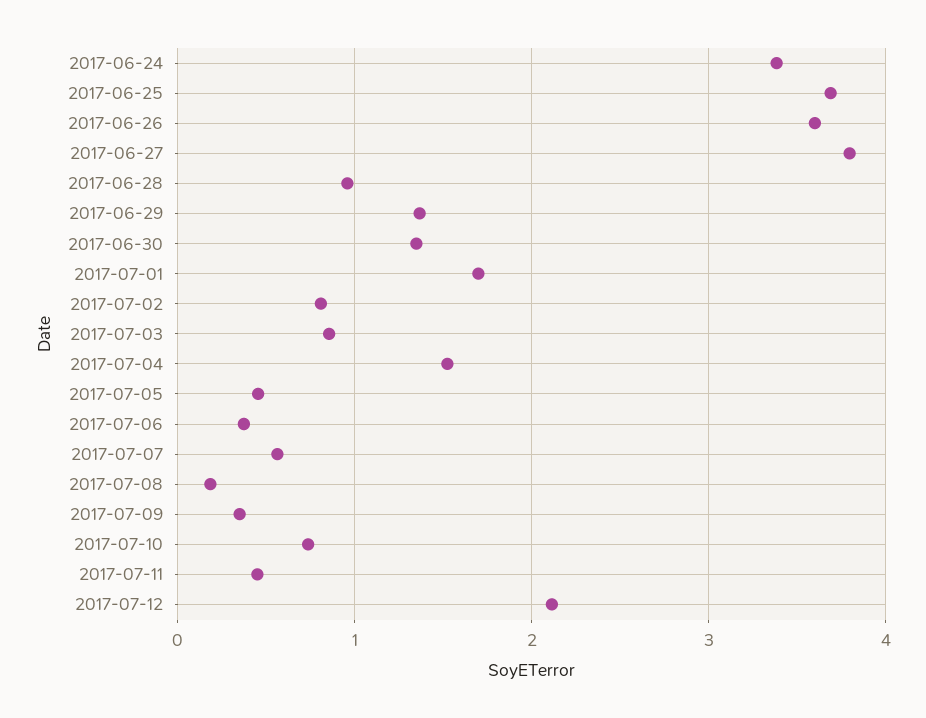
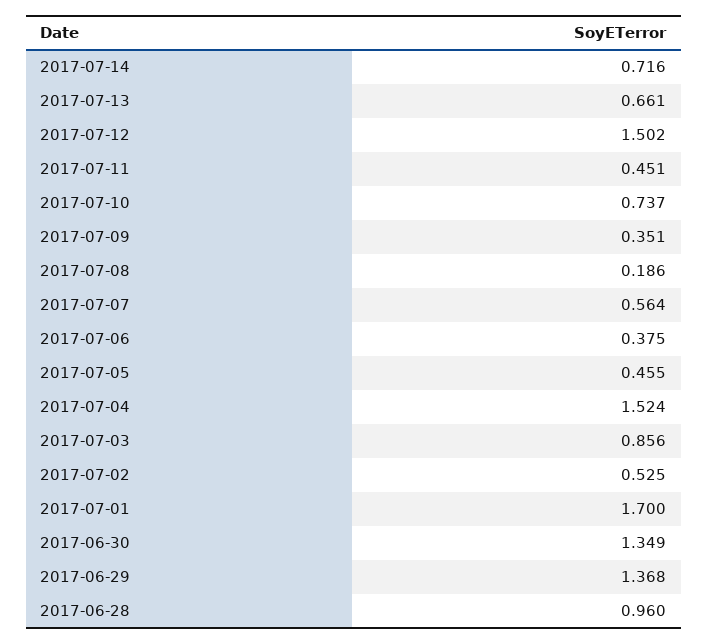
2017-06-24: 3.4 -> none
2017-06-25: 3.7 -> none
2017-06-26: 3.6 -> none
2017-06-27: 3.8 -> none
2017-07-02: 0.8 -> 0.525
2017-07-12: 2.1 -> 1.502
2017-07-14: none -> 0.716
2017-07-13: none -> 0.661

